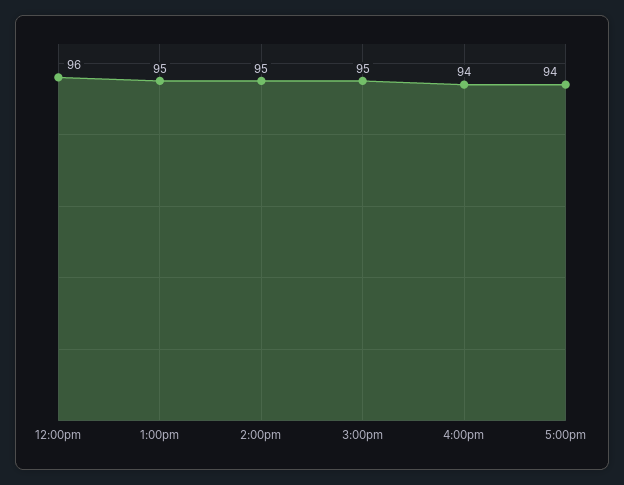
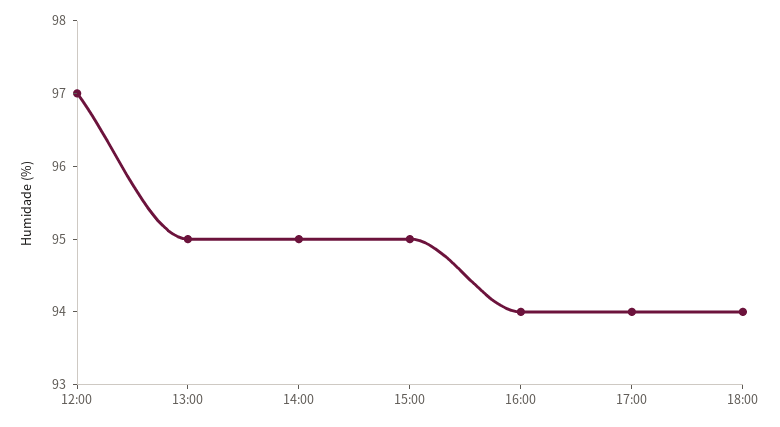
12:00pm: 96 -> 97
18:00: none -> 94

